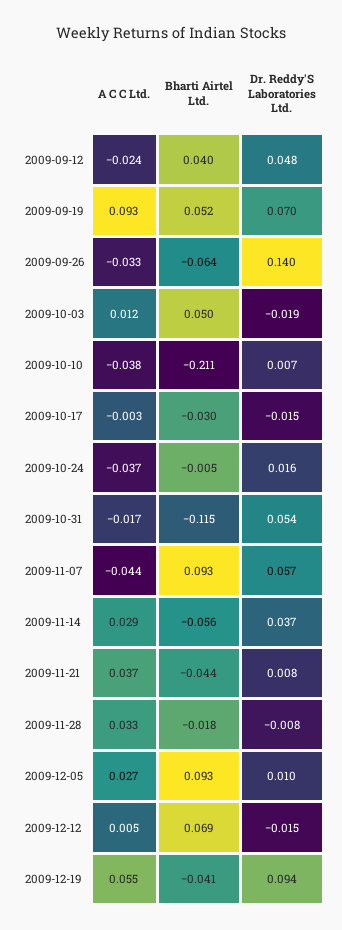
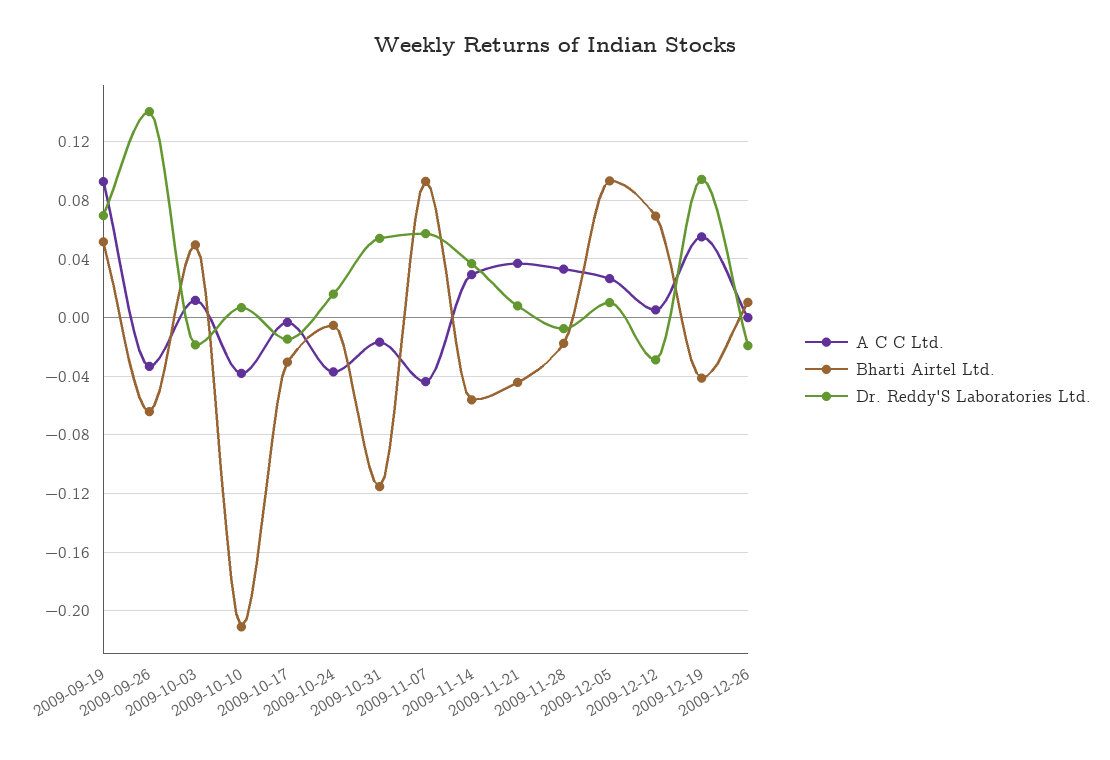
A C C Ltd., 2009-09-12: -0.024 -> none
Bharti Airtel Ltd., 2009-09-12: 0.04 -> none
Dr. Reddy'S Laboratories Ltd., 2009-09-12: 0.048 -> none
Dr. Reddy'S Laboratories Ltd., 2009-12-12: -0.015 -> -0.03
A C C Ltd., 2009-12-26: none -> 0
Bharti Airtel Ltd., 2009-12-26: none -> 0.01
Dr. Reddy'S Laboratories Ltd., 2009-12-26: none -> -0.02

